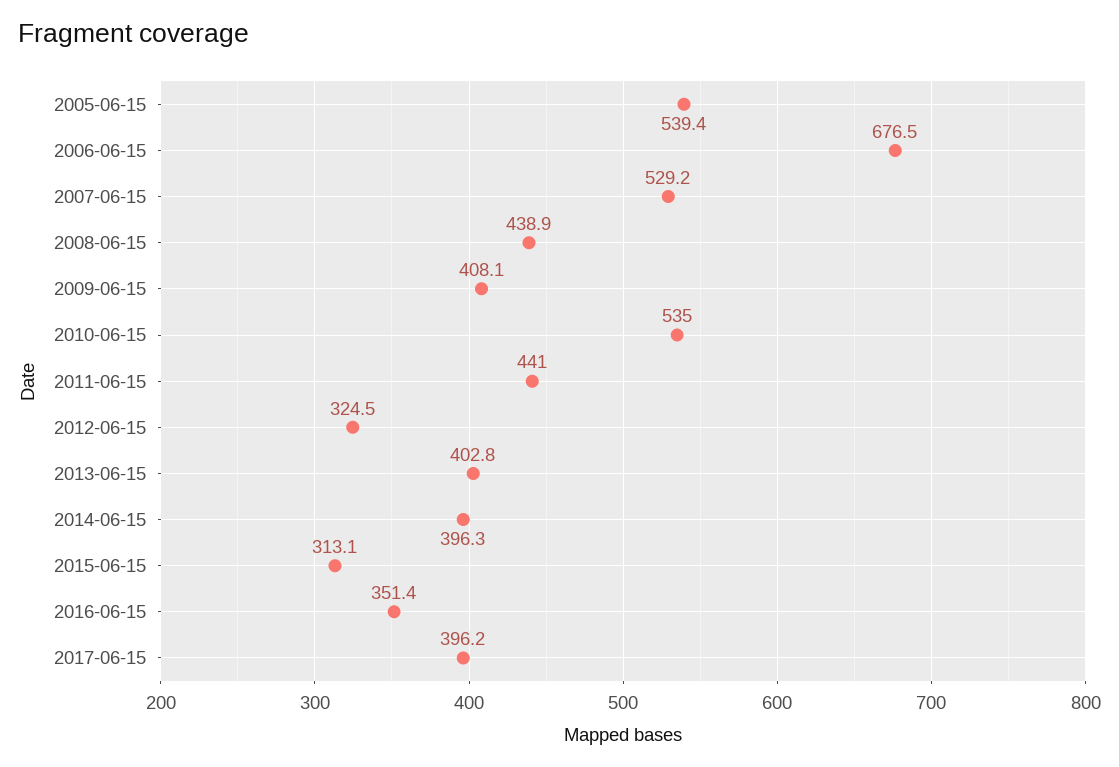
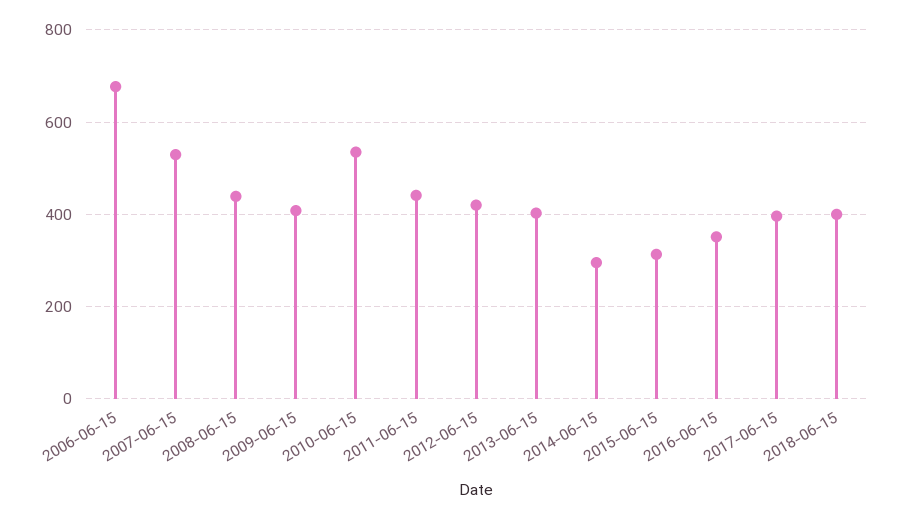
2005-06-15: 539.4 -> none
2012-06-15: 324.5 -> 420
2014-06-15: 396.3 -> 300
2018-06-15: none -> 400

